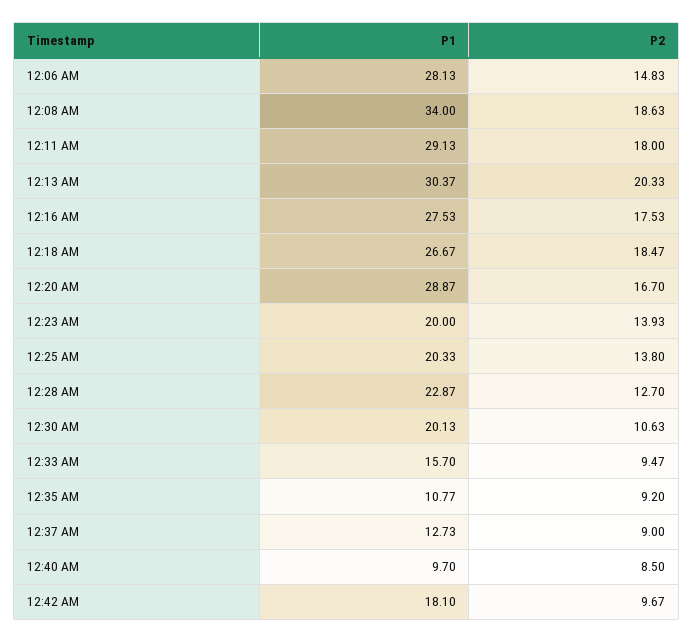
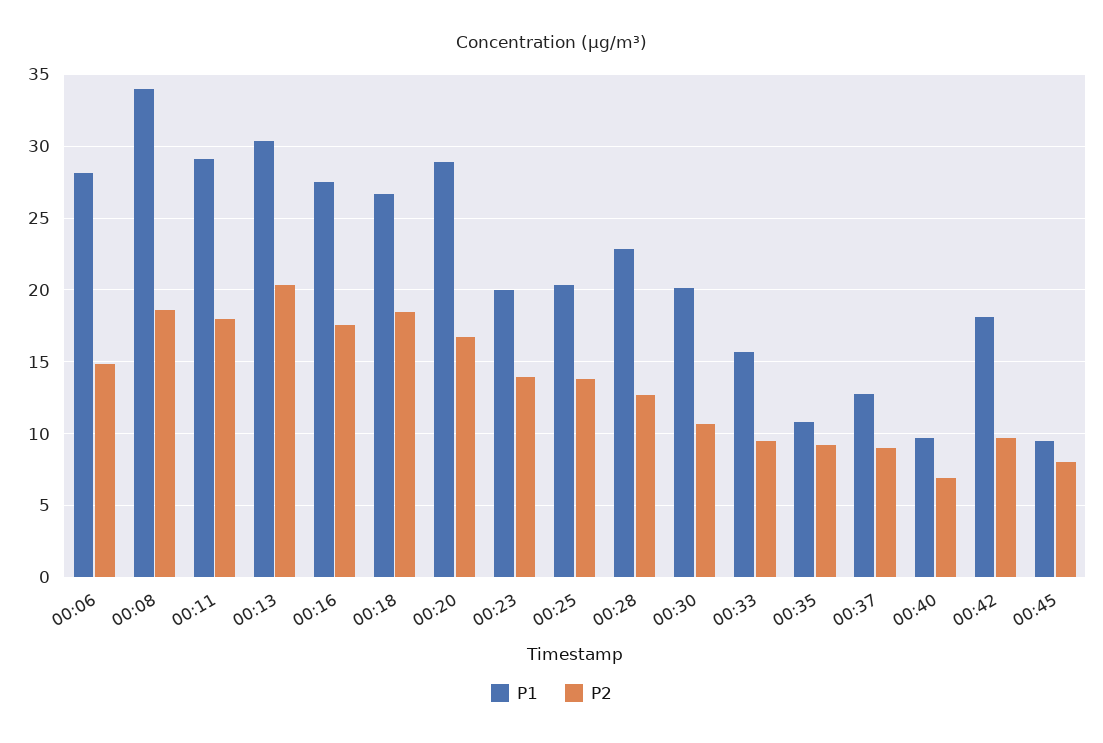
P2, 12:40 AM: 8.5 -> 7
P1, 00:45: none -> 9.5
P2, 00:45: none -> 8

